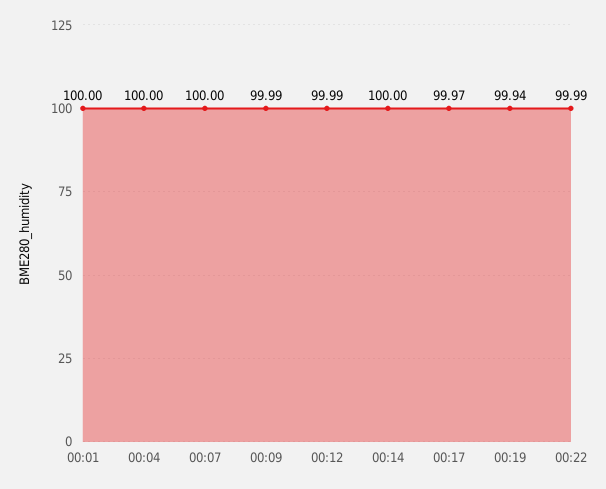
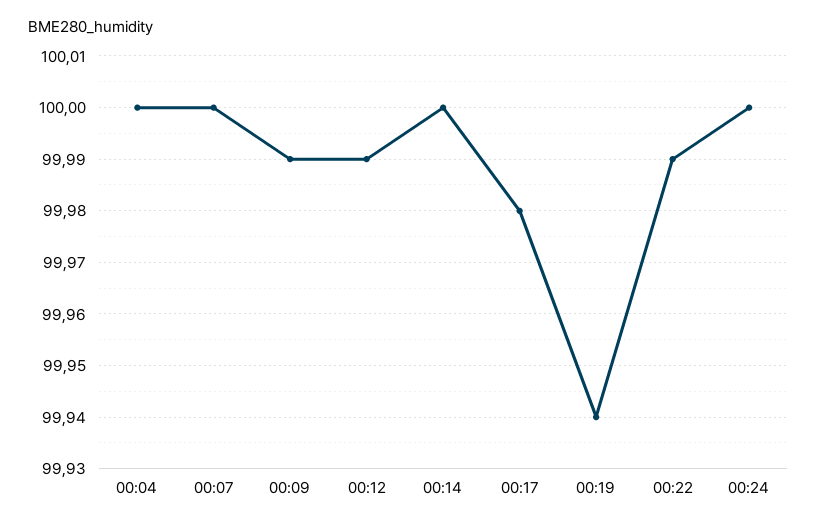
00:01: 100 -> none
00:17: 99.97 -> 99.98
00:24: none -> 100

